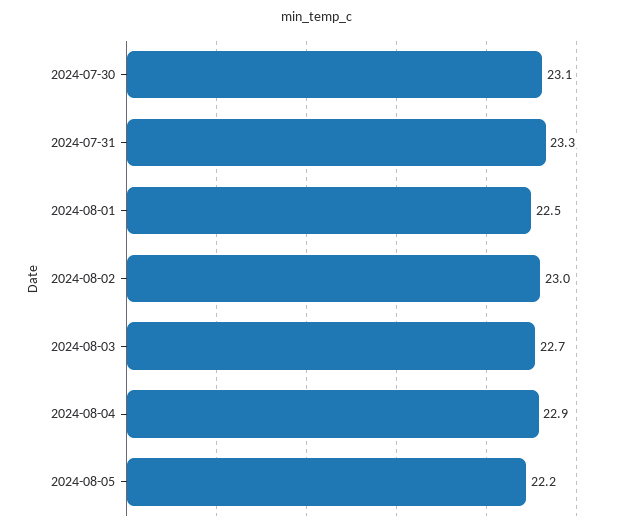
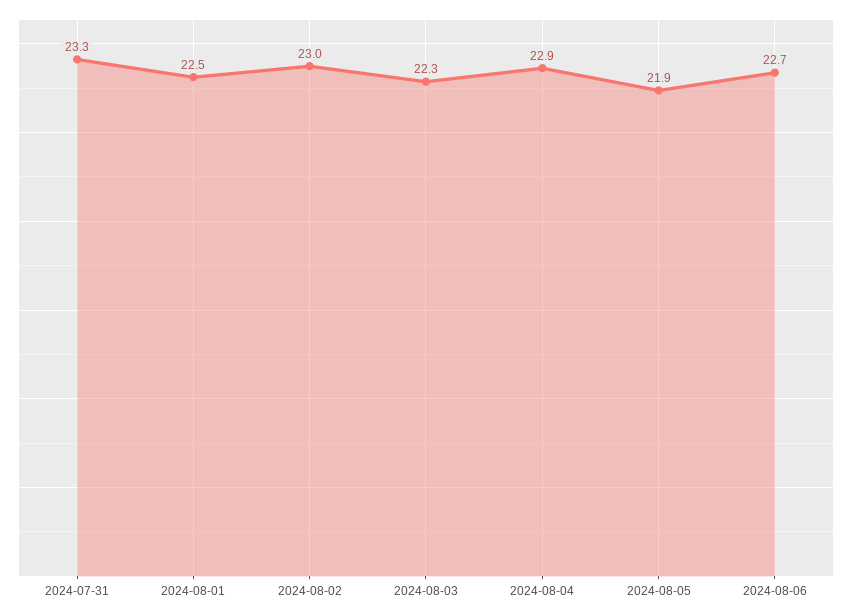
2024-07-30: 23.1 -> none
2024-08-03: 22.7 -> 22.3
2024-08-05: 22.2 -> 21.9
2024-08-06: none -> 22.7

